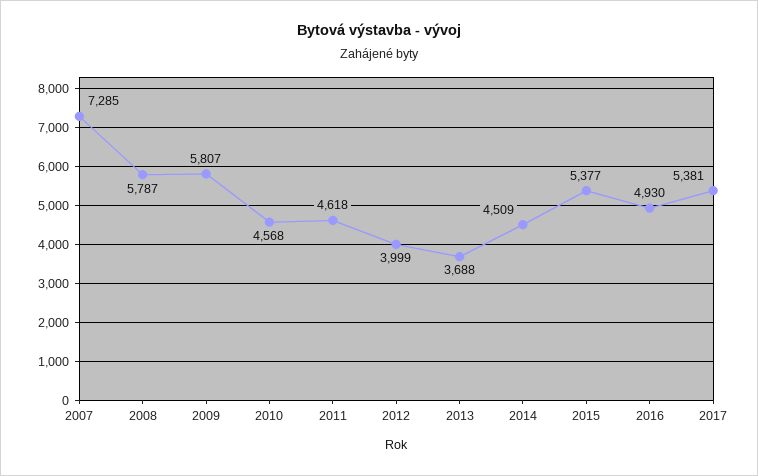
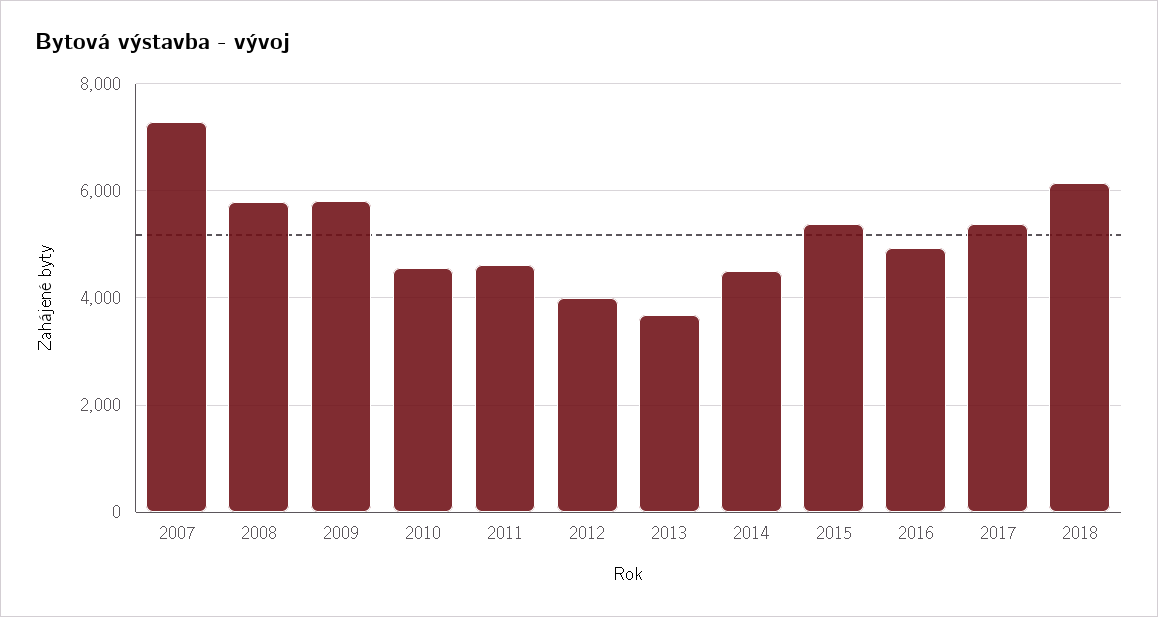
2018: none -> 6200

